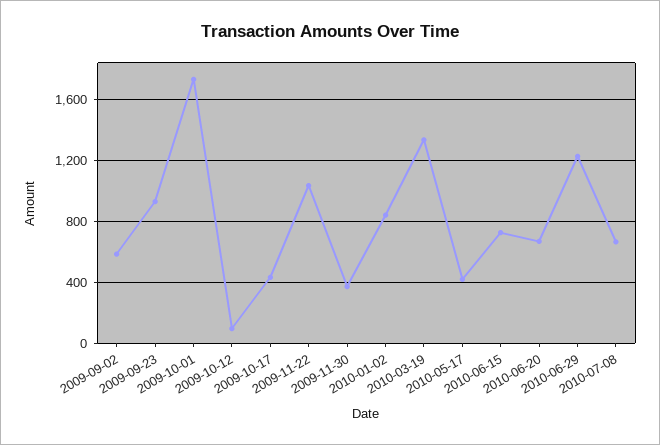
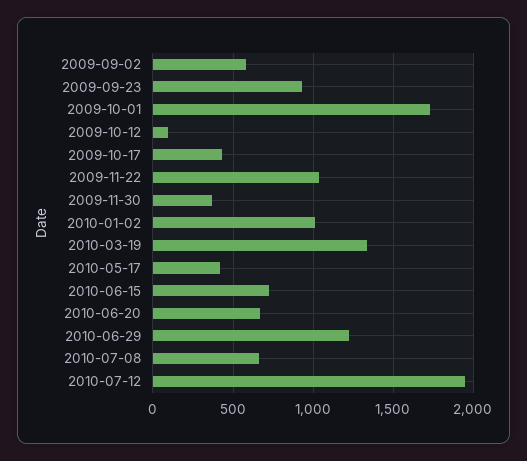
2010-01-02: 850 -> 1000
2010-07-12: none -> 1950

